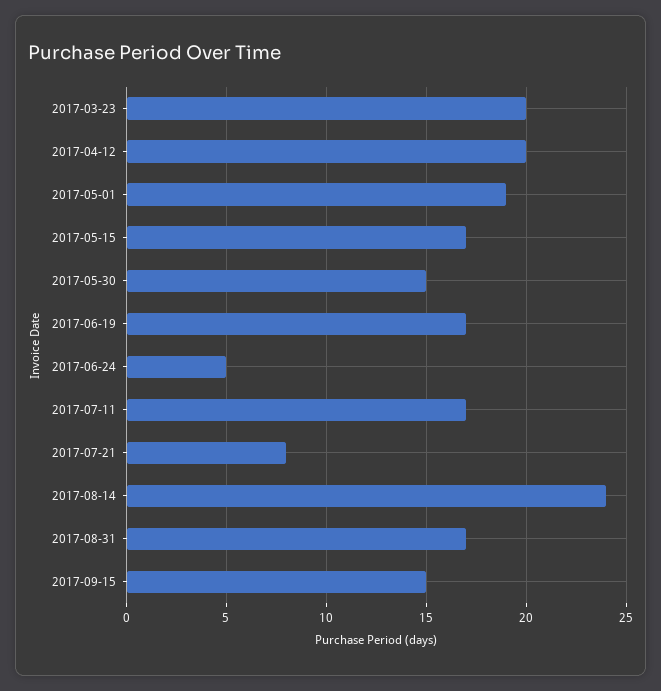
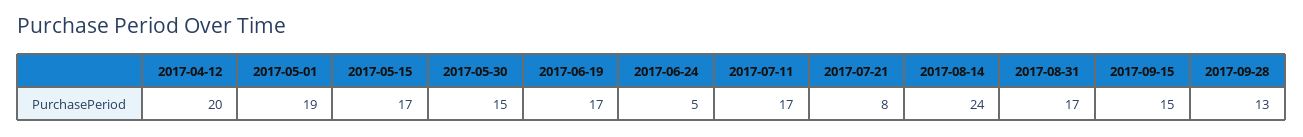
2017-03-23: 20 -> none
2017-09-28: none -> 13

